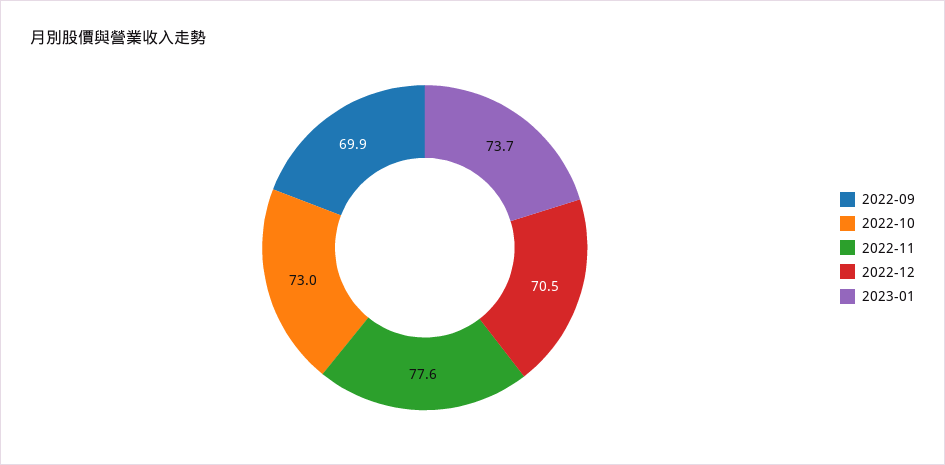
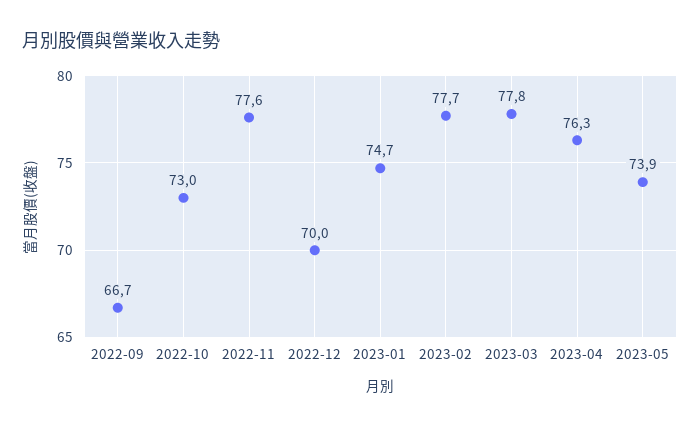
2022-09: 69.9 -> 66.7
2022-12: 70.5 -> 70
2023-01: 73.7 -> 74.7
2023-02: none -> 77.7
2023-03: none -> 77.8
2023-04: none -> 76.3
2023-05: none -> 73.9

